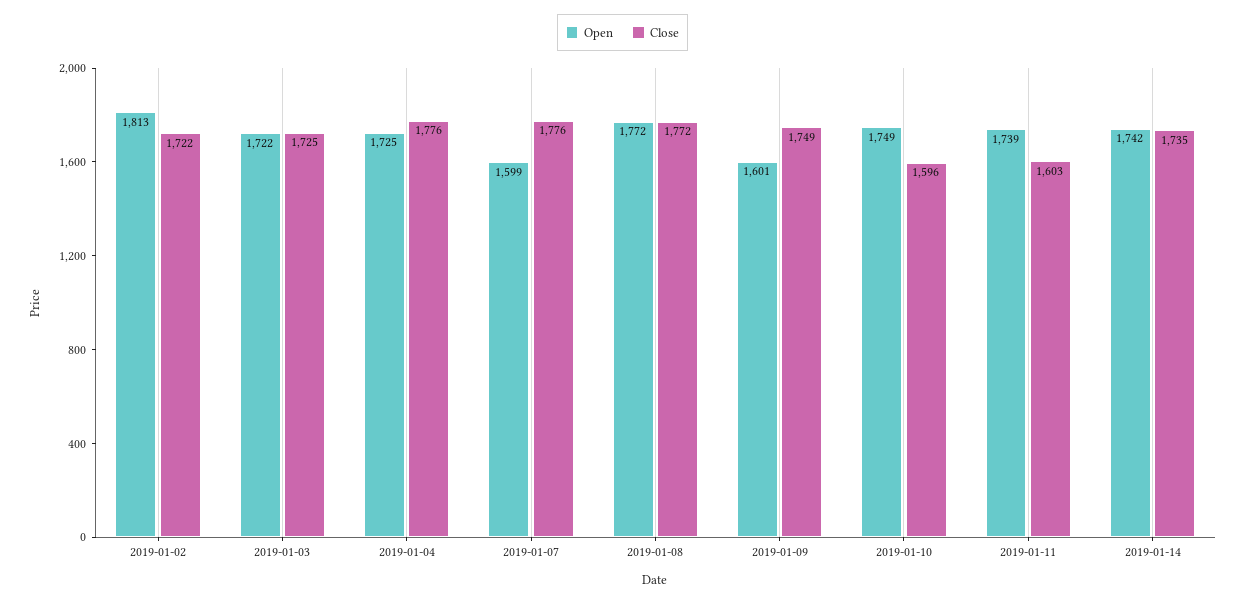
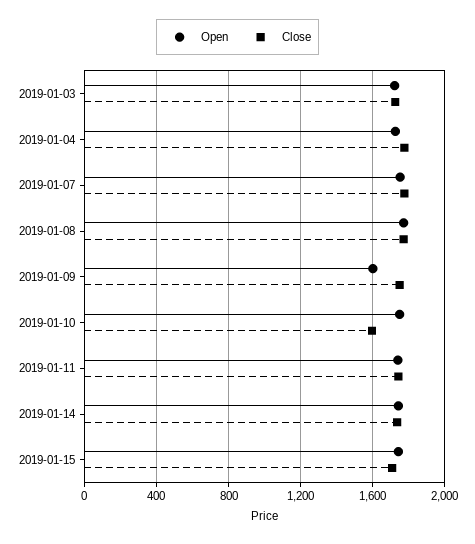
Open, 2019-01-02: 1813 -> none
Close, 2019-01-02: 1722 -> none
Open, 2019-01-07: 1599 -> 1750
Close, 2019-01-11: 1603 -> 1750
Open, 2019-01-15: none -> 1750
Close, 2019-01-15: none -> 1700

